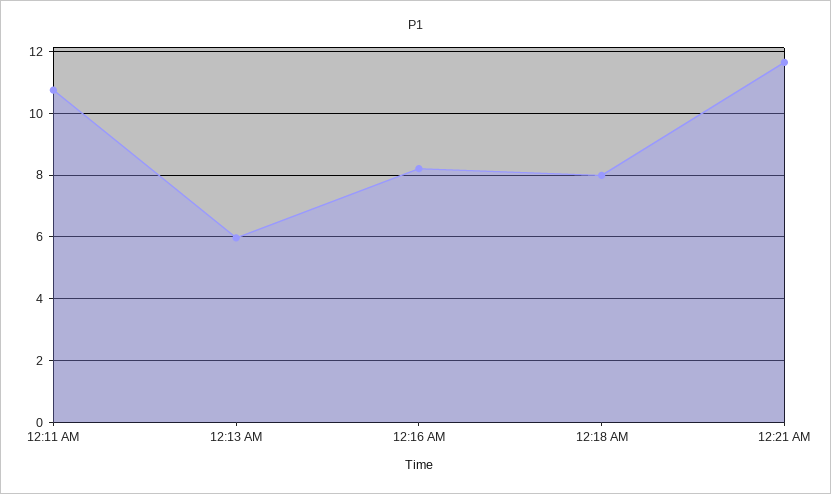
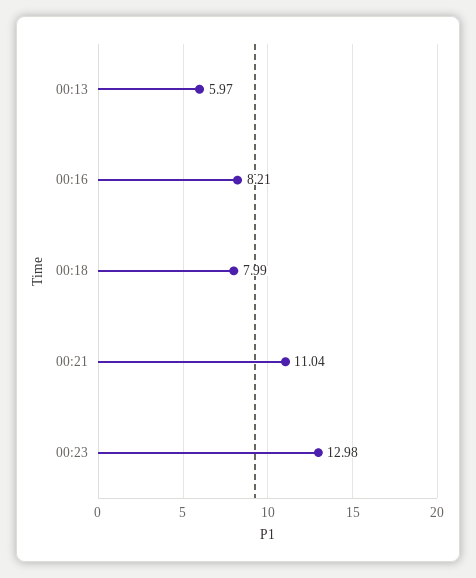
12:11 AM: 10.8 -> none
12:21 AM: 11.6 -> 11.04
00:23: none -> 12.98

